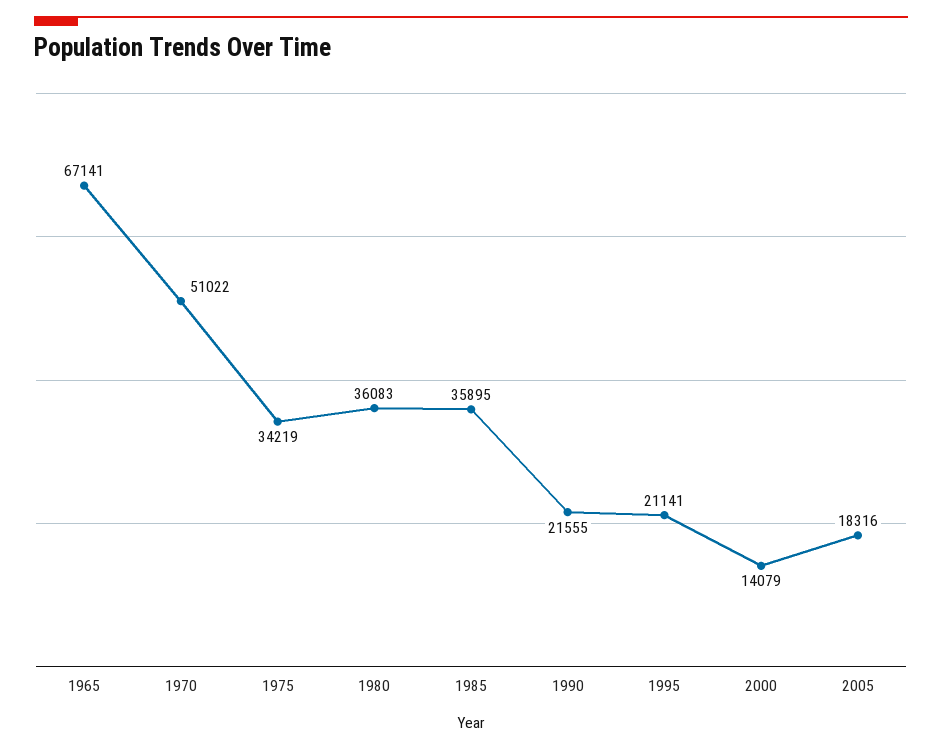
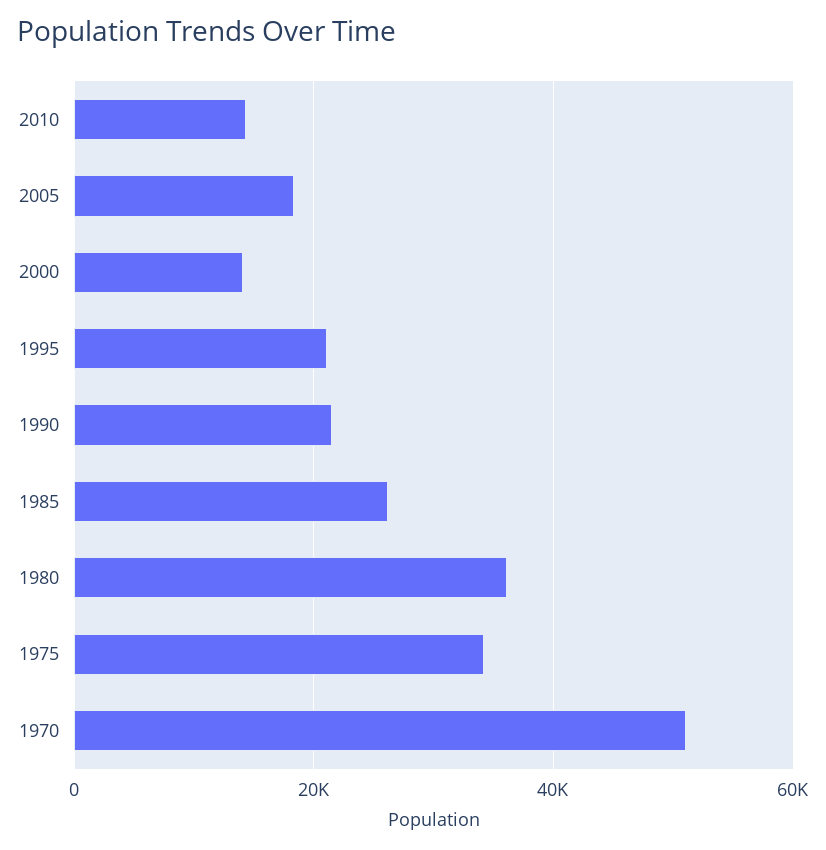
1965: 67141 -> none
1985: 35895 -> 26000
2010: none -> 14000

